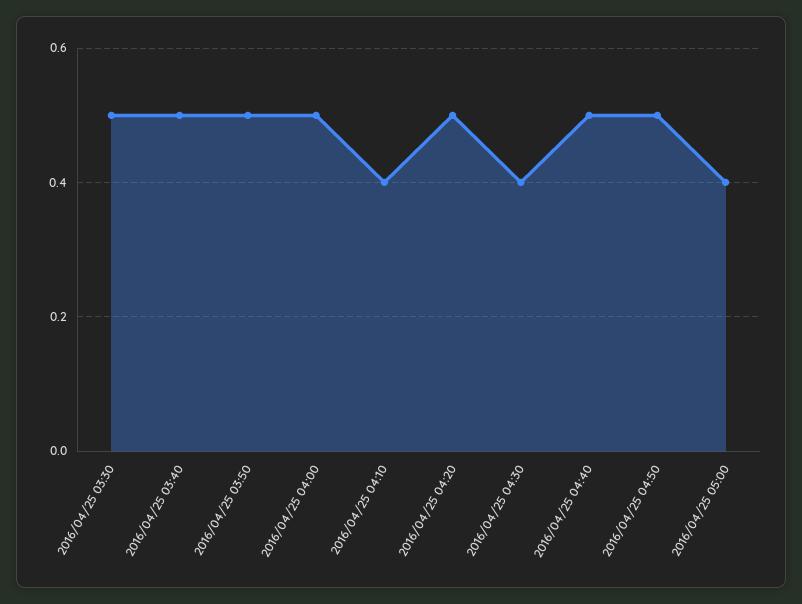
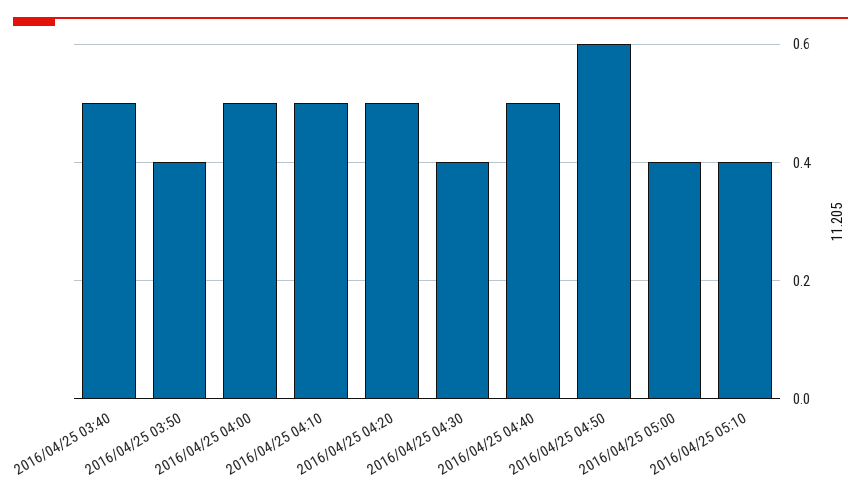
2016/04/25 03:30: 0.5 -> none
2016/04/25 03:50: 0.5 -> 0.4
2016/04/25 04:10: 0.4 -> 0.5
2016/04/25 04:50: 0.5 -> 0.6
2016/04/25 05:10: none -> 0.4

